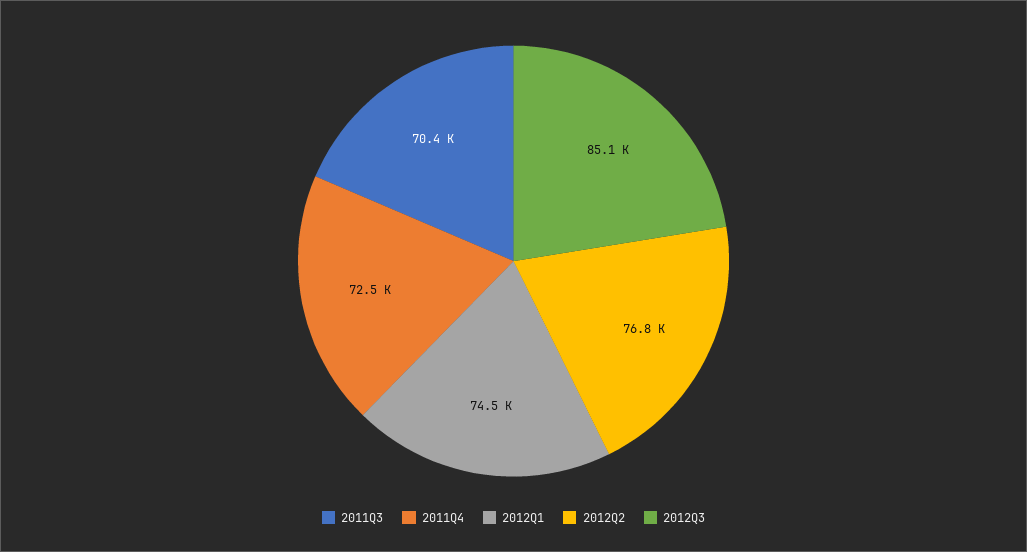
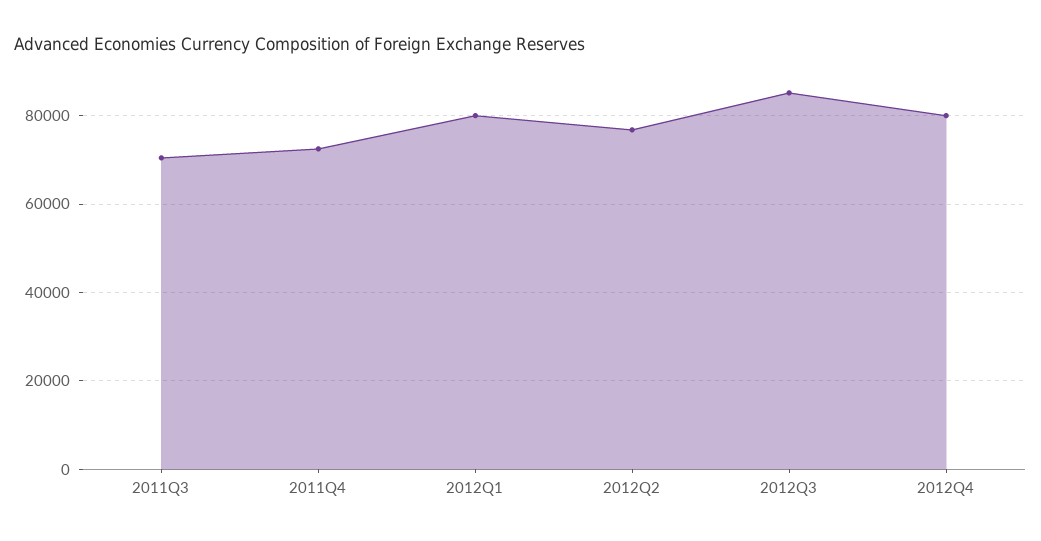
2012Q1: 74500 -> 80000
2012Q4: none -> 80000

